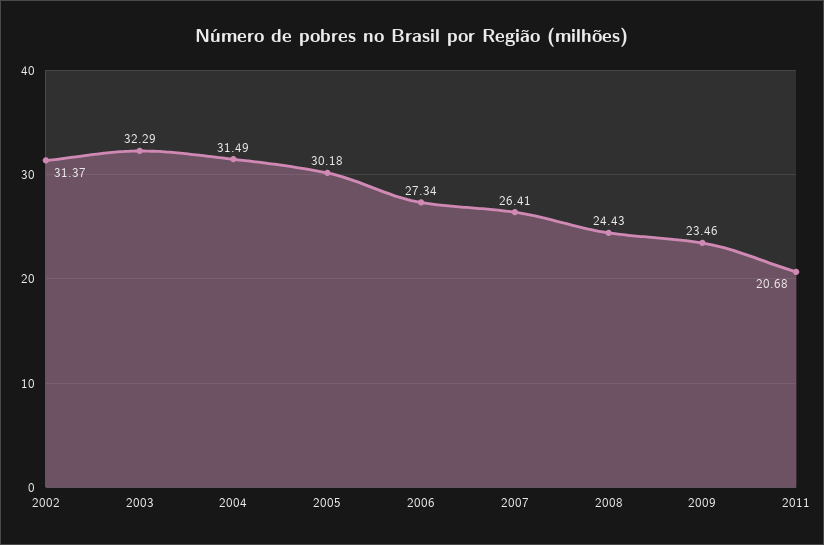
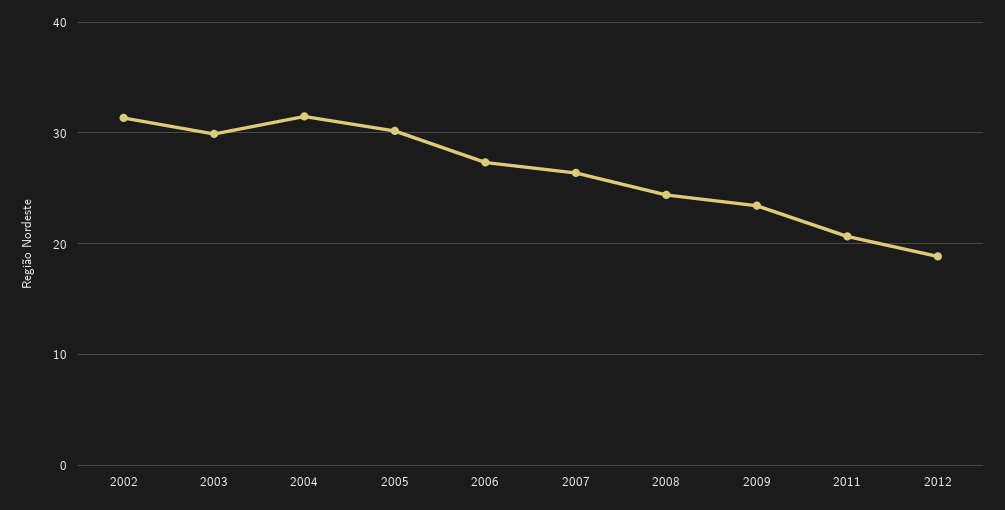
2003: 32.29 -> 30
2012: none -> 19

